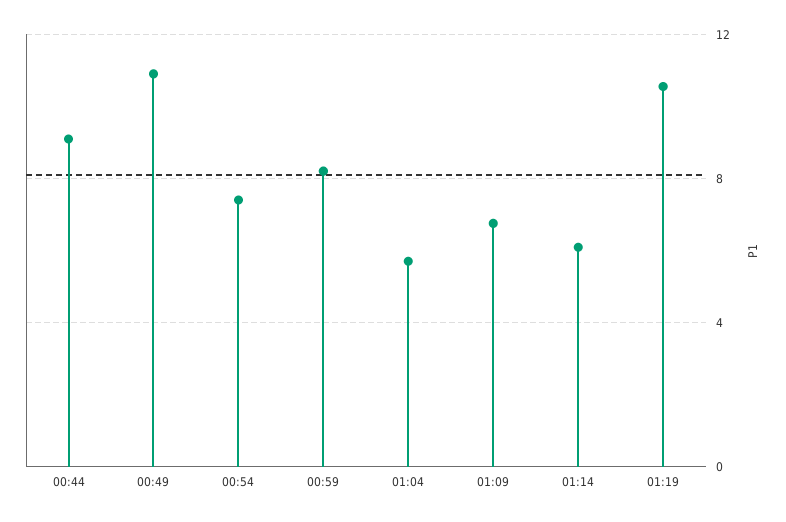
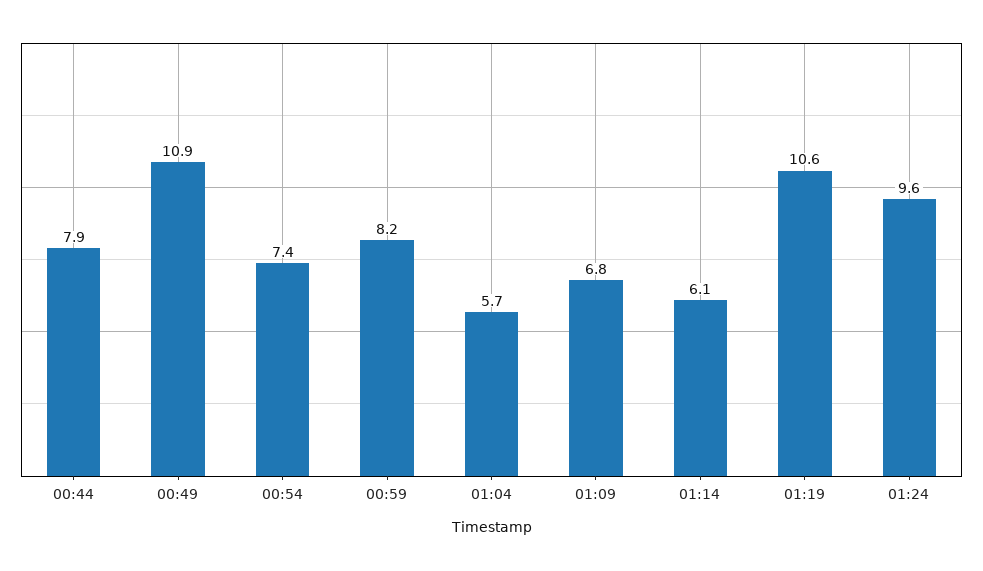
00:44: 9 -> 7.9
01:24: none -> 9.6

